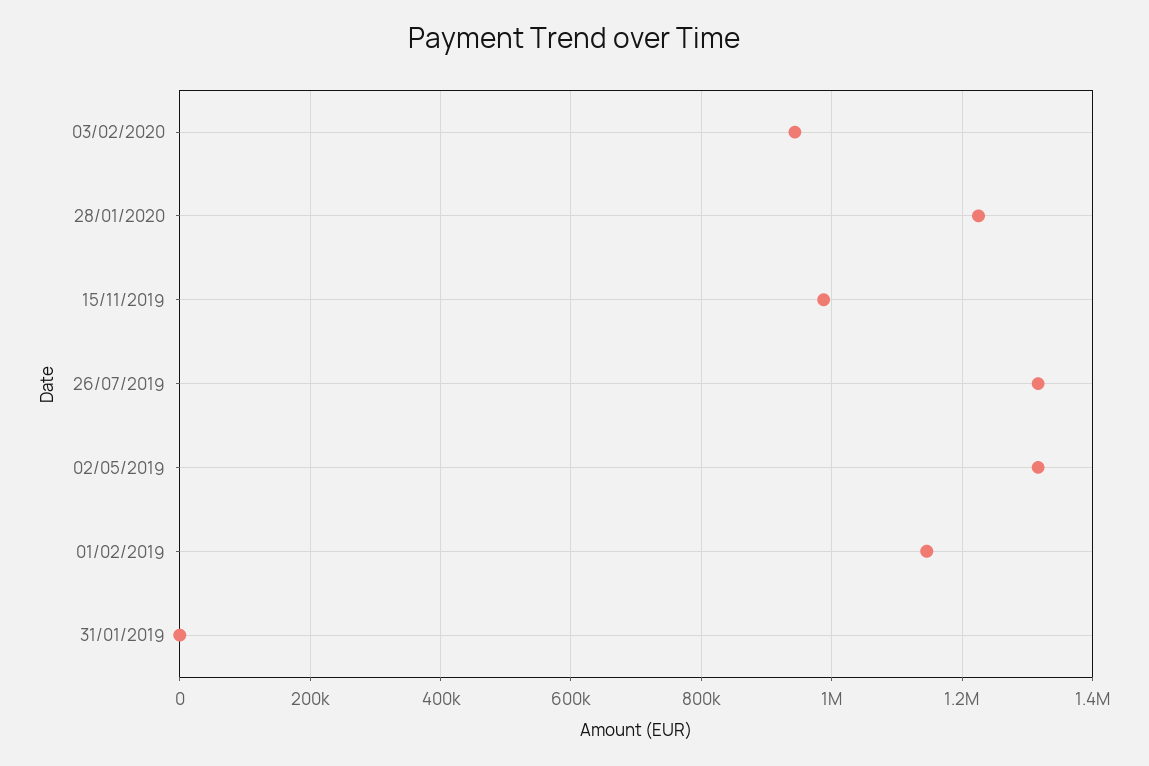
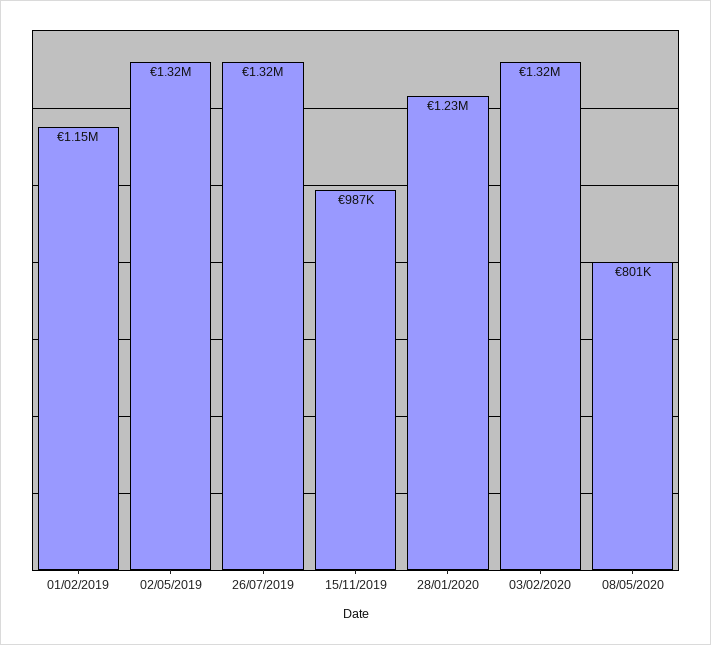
03/02/2020: 940000 -> 1320000
31/01/2019: 0 -> none
08/05/2020: none -> 801000

